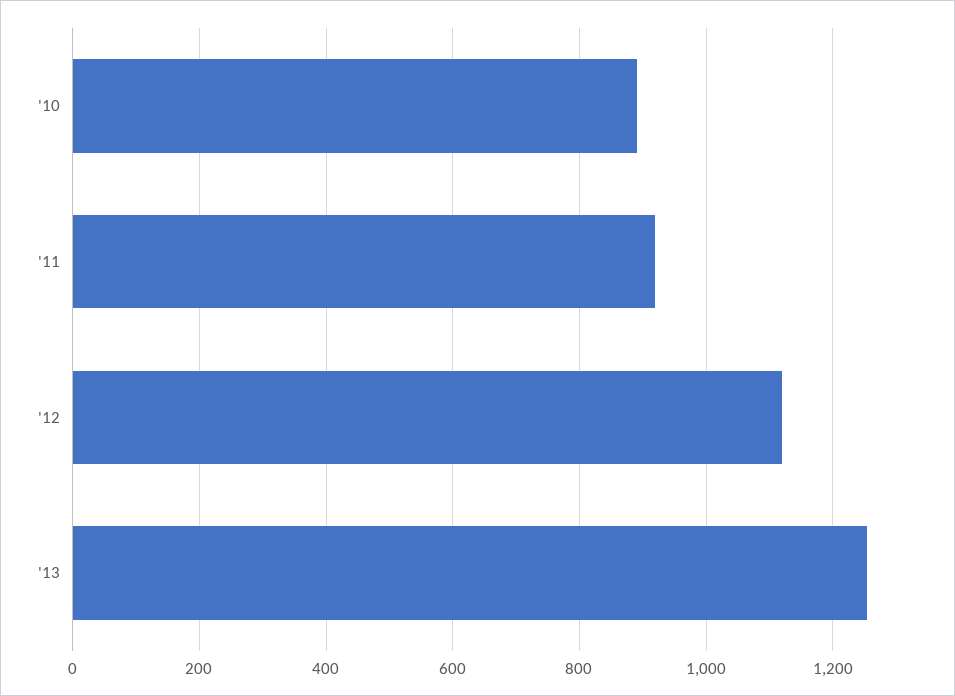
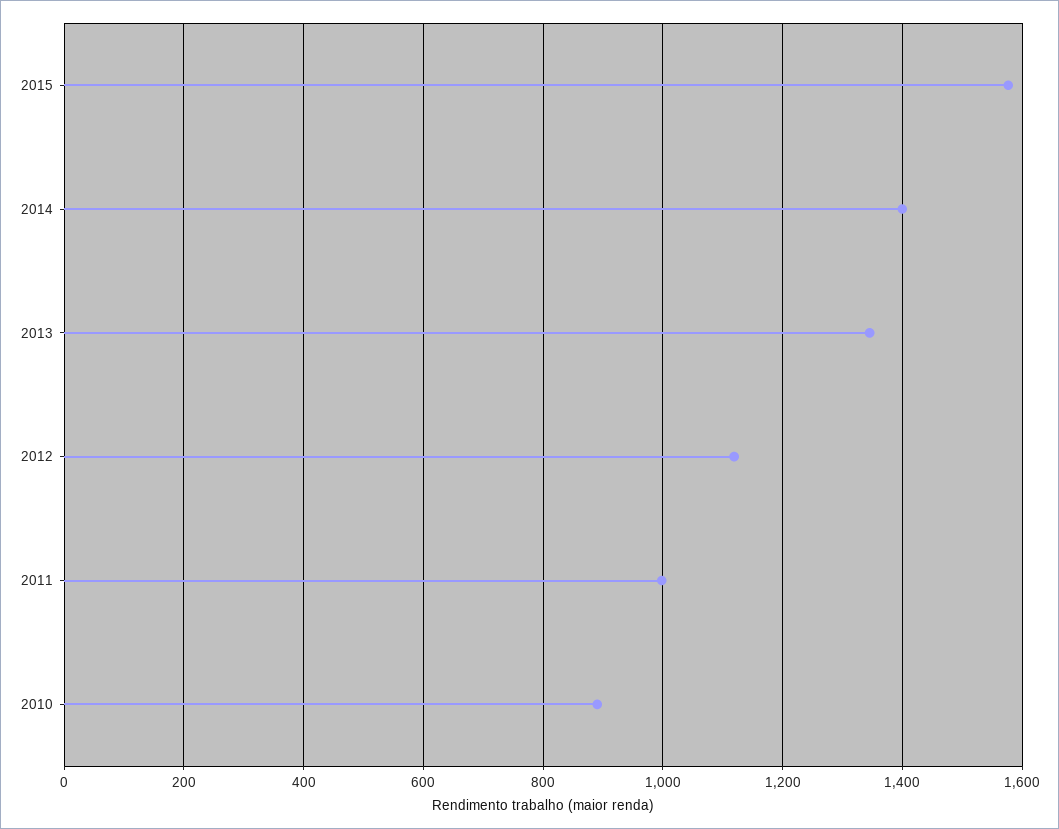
'11: 920 -> 1000
'13: 1260 -> 1340
2015: none -> 1580
2014: none -> 1400

